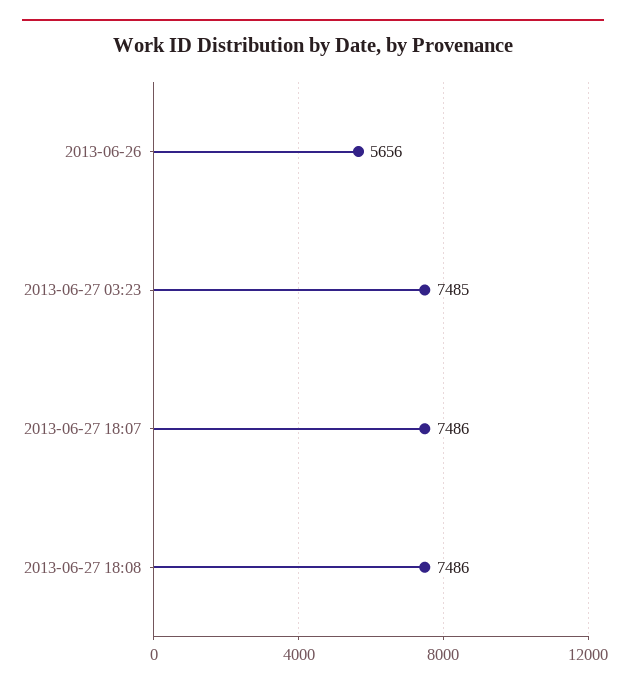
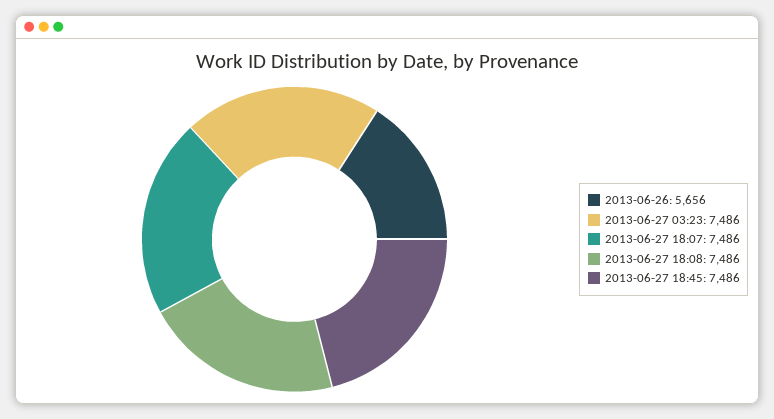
2013-06-27 03:23: 7485 -> 7486
2013-06-27 18:45: none -> 7486

